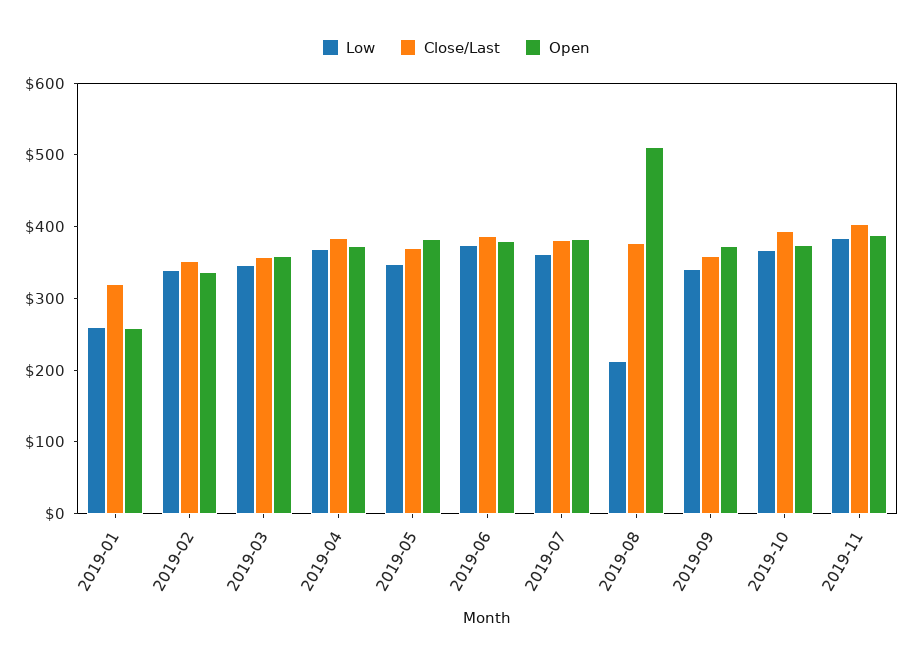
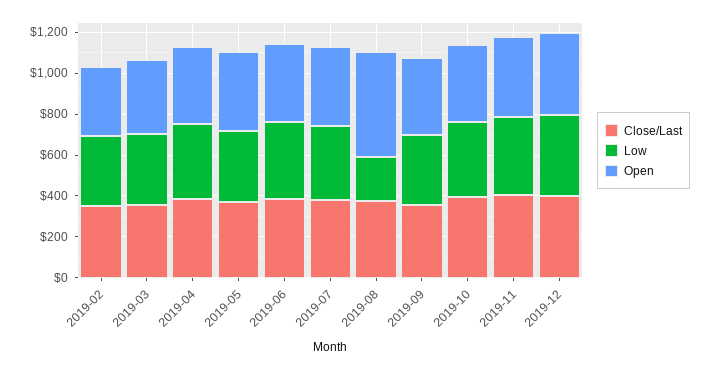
Low, 2019-01: 260 -> none
Close/Last, 2019-01: 320 -> none
Open, 2019-01: 260 -> none
Close/Last, 2019-12: none -> 400
Low, 2019-12: none -> 400
Open, 2019-12: none -> 400

